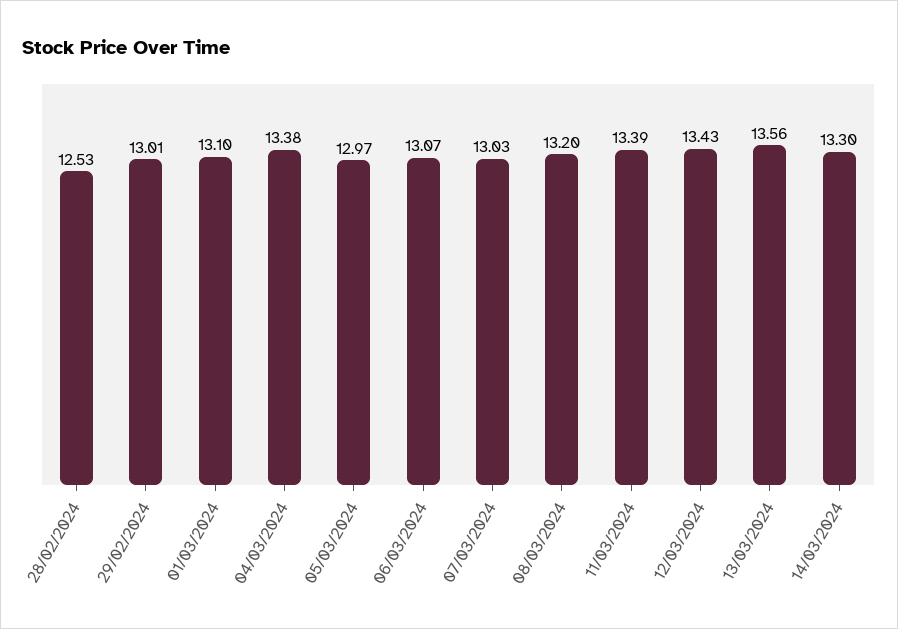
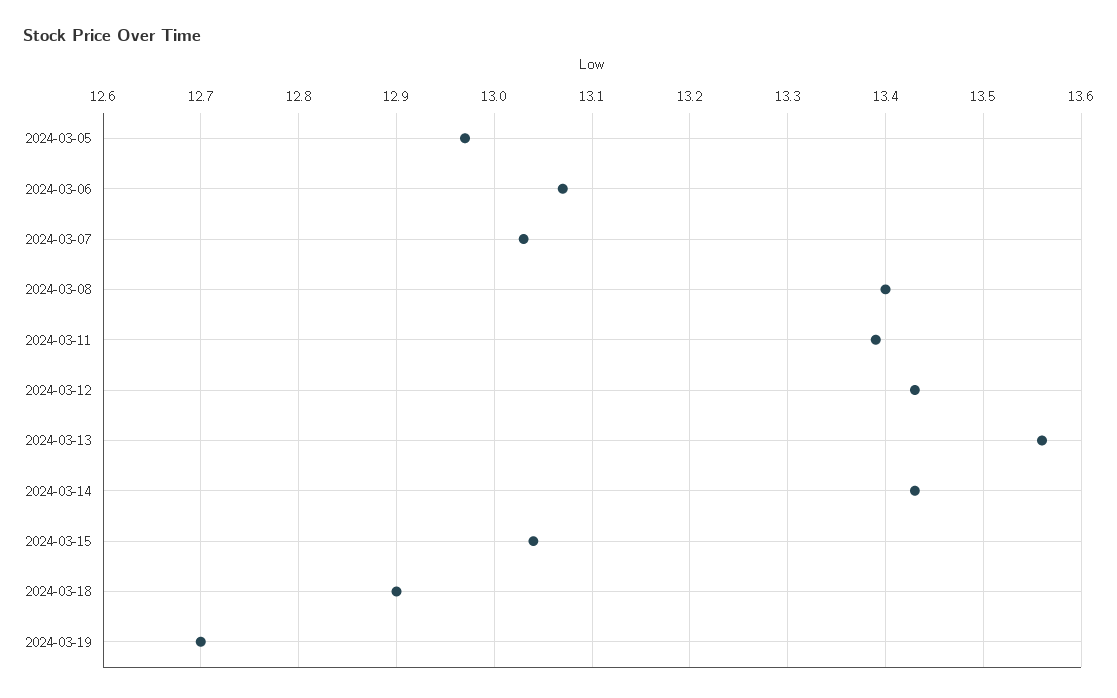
28/02/2024: 12.53 -> none
29/02/2024: 13.01 -> none
01/03/2024: 13.1 -> none
04/03/2024: 13.38 -> none
08/03/2024: 13.2 -> 13.4
14/03/2024: 13.3 -> 13.43
2024-03-15: none -> 13.04
2024-03-18: none -> 12.9
2024-03-19: none -> 12.7

